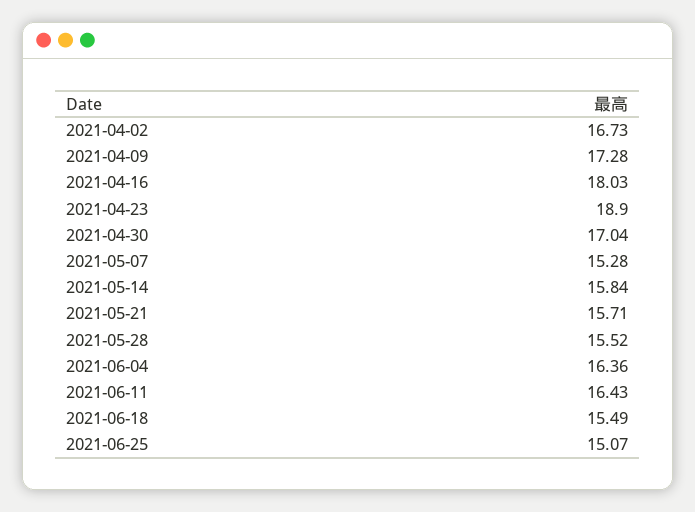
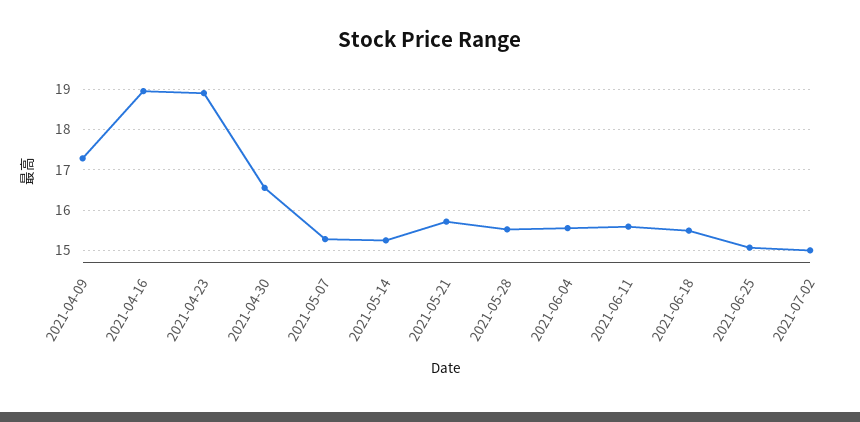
2021-04-02: 16.73 -> none
2021-04-16: 18.03 -> 19
2021-04-30: 17.04 -> 16.6
2021-05-14: 15.84 -> 15.2
2021-06-04: 16.36 -> 15.6
2021-06-11: 16.43 -> 15.6
2021-07-02: none -> 15

